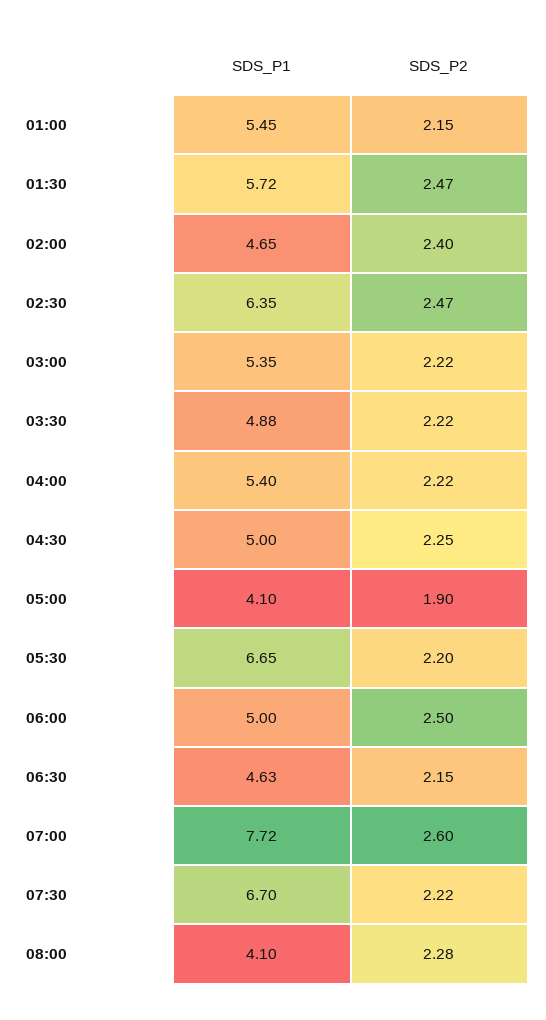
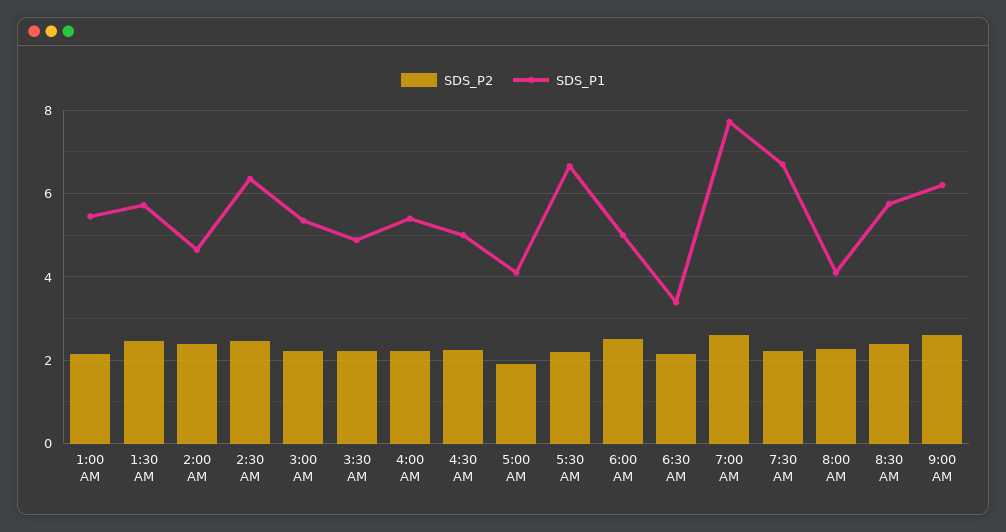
SDS_P1, 06:30: 4.63 -> 3.4
SDS_P2, 8:30 AM: none -> 2.4
SDS_P1, 8:30 AM: none -> 5.8
SDS_P2, 9:00 AM: none -> 2.6
SDS_P1, 9:00 AM: none -> 6.2

